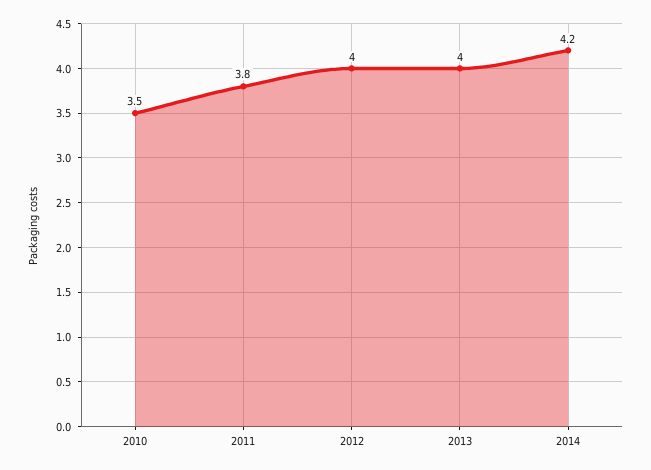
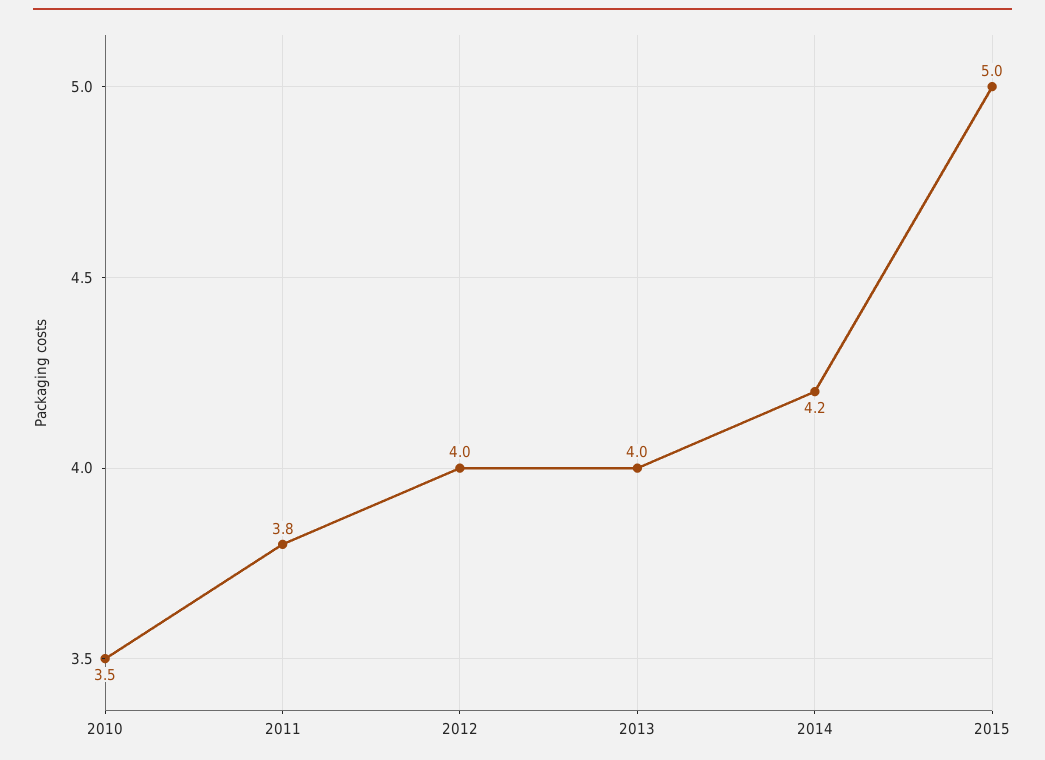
2015: none -> 5

